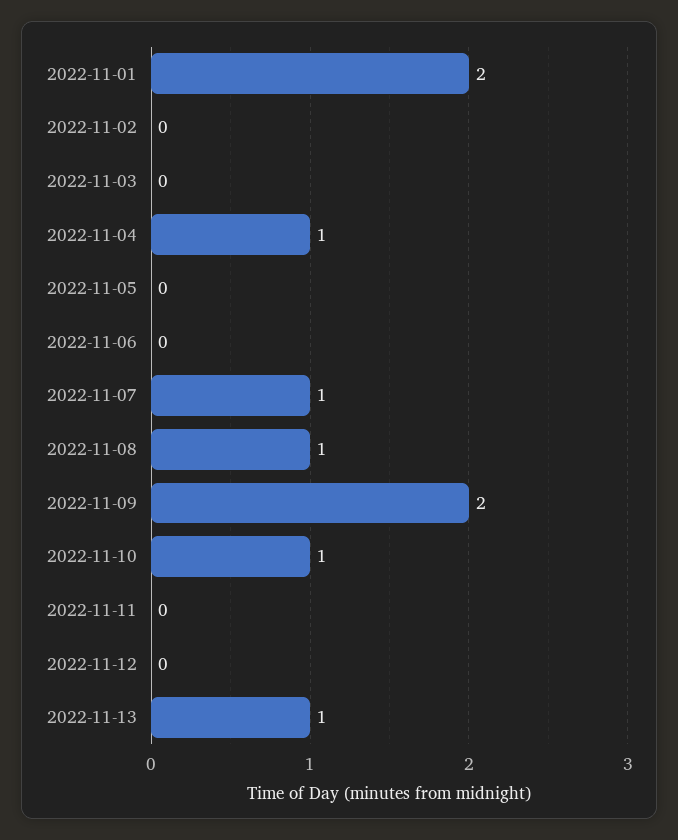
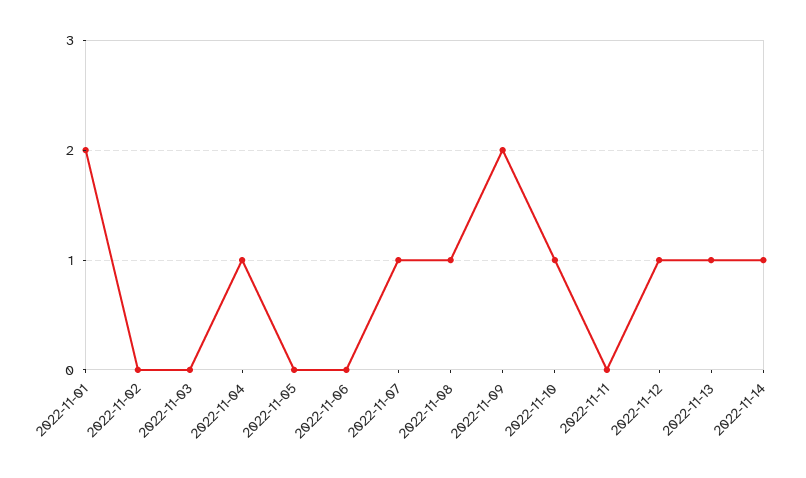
2022-11-12: 0 -> 1
2022-11-14: none -> 1

